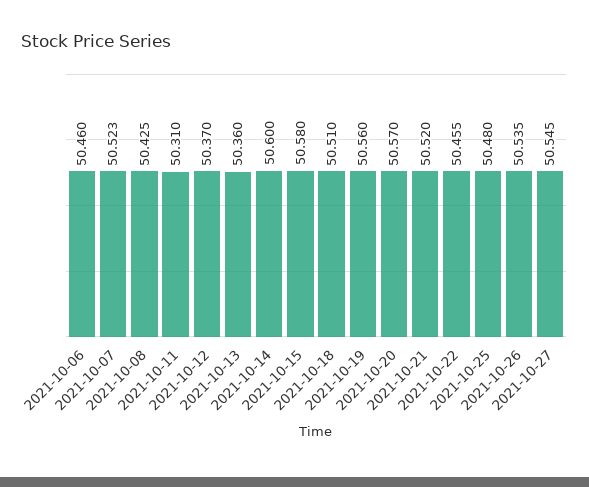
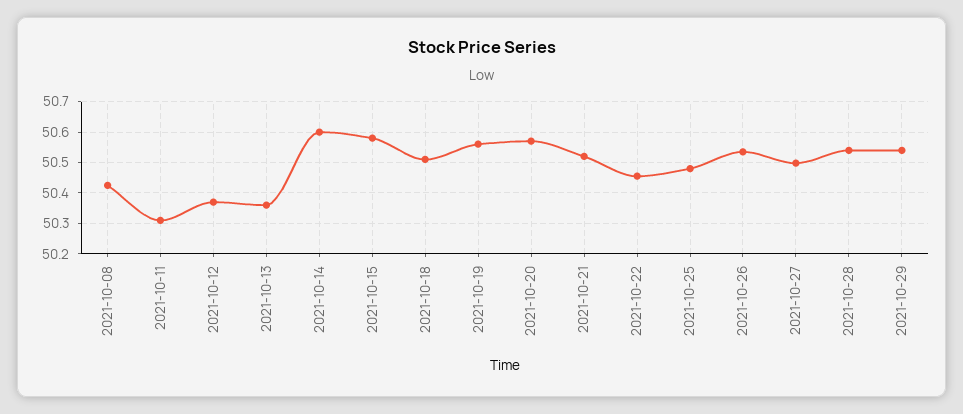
2021-10-06: 50.46 -> none
2021-10-07: 50.523 -> none
2021-10-27: 50.545 -> 50.5
2021-10-28: none -> 50.54
2021-10-29: none -> 50.54

